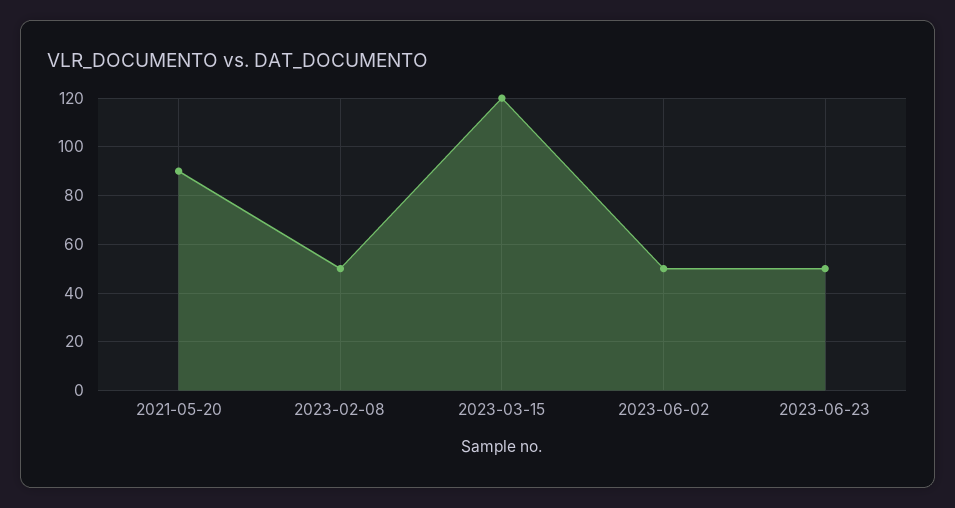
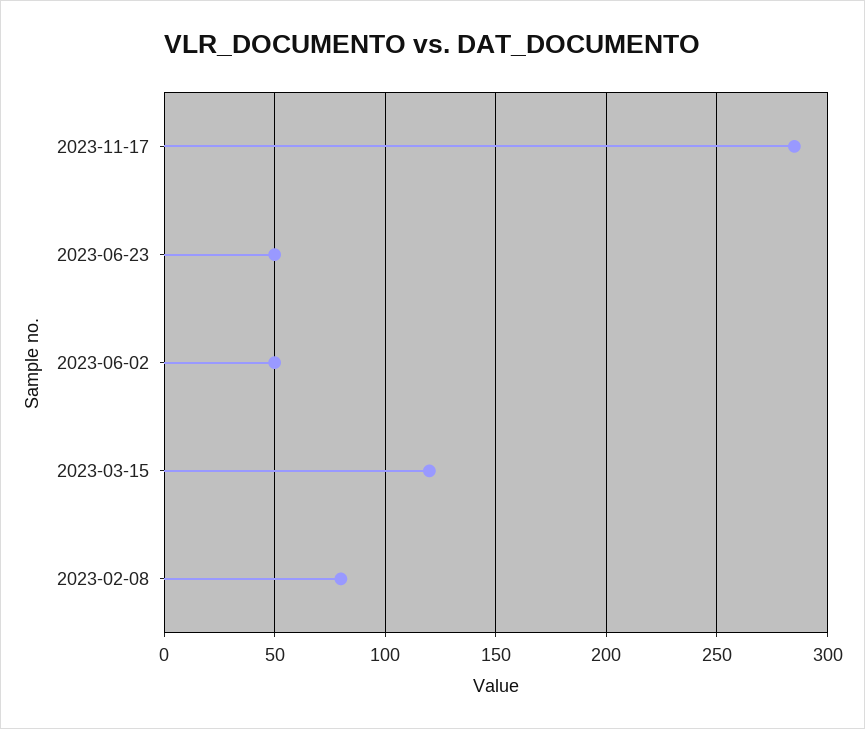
2021-05-20: 90 -> none
2023-02-08: 50 -> 80
2023-11-17: none -> 285

